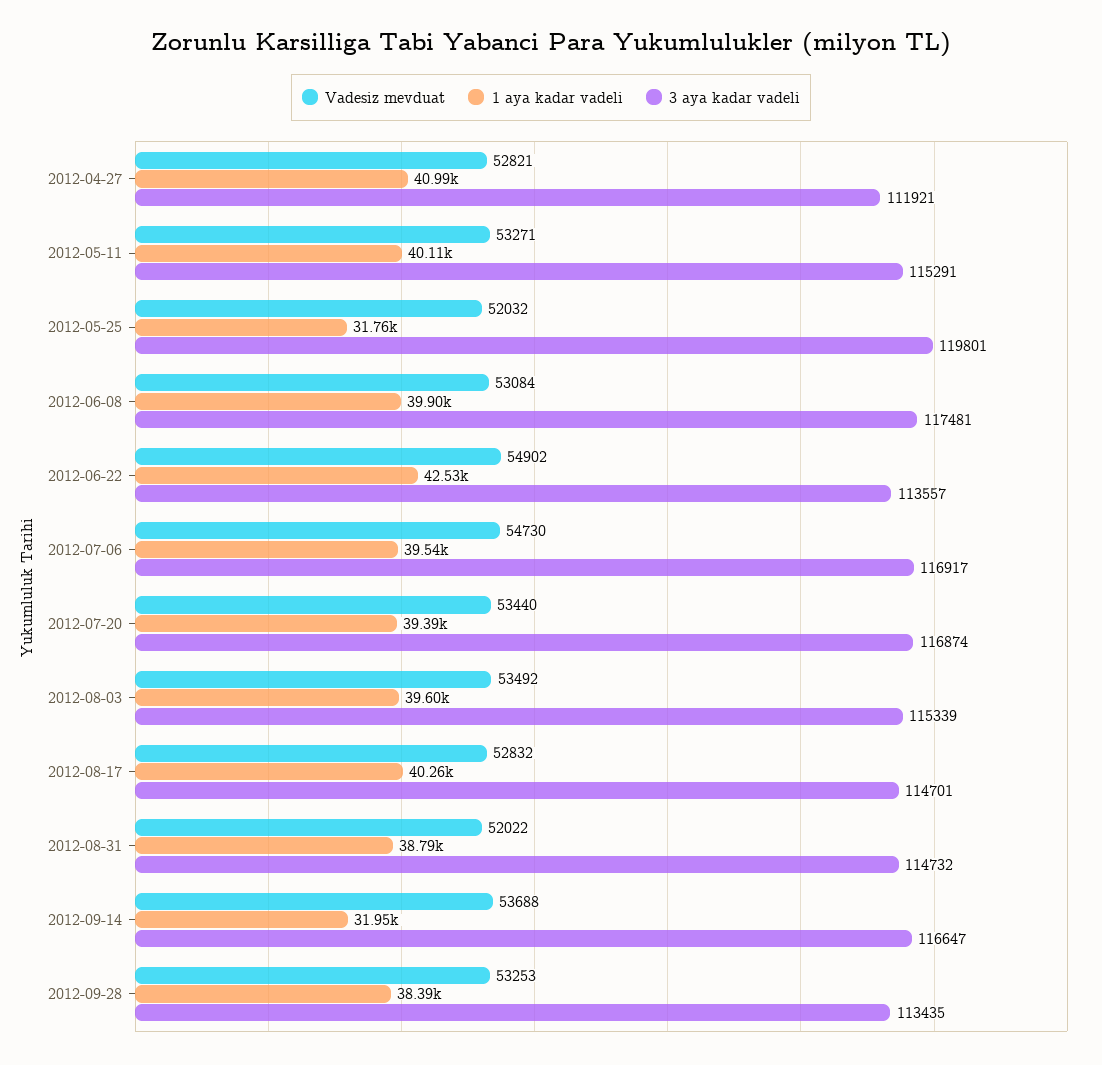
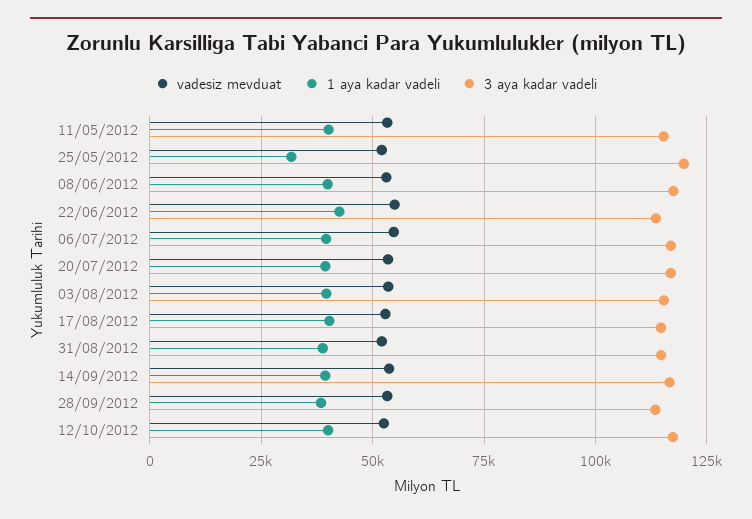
Vadesiz mevduat, 2012-04-27: 52821 -> none
1 aya kadar vadeli, 2012-04-27: 40990 -> none
3 aya kadar vadeli, 2012-04-27: 111921 -> none
1 aya kadar vadeli, 2012-09-14: 31950 -> 40000
Vadesiz mevduat, 12/10/2012: none -> 52500
1 aya kadar vadeli, 12/10/2012: none -> 40000
3 aya kadar vadeli, 12/10/2012: none -> 117500

